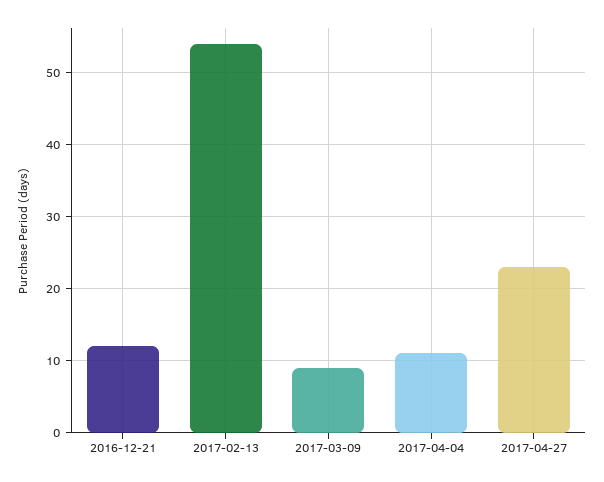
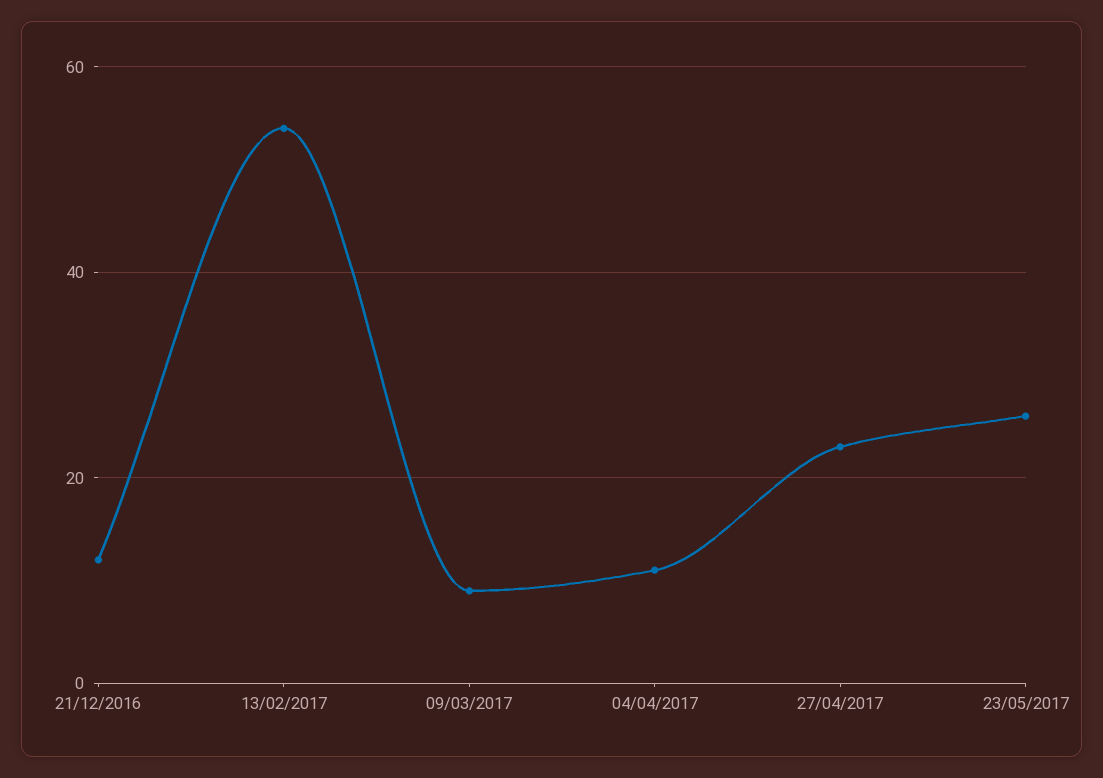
23/05/2017: none -> 25

